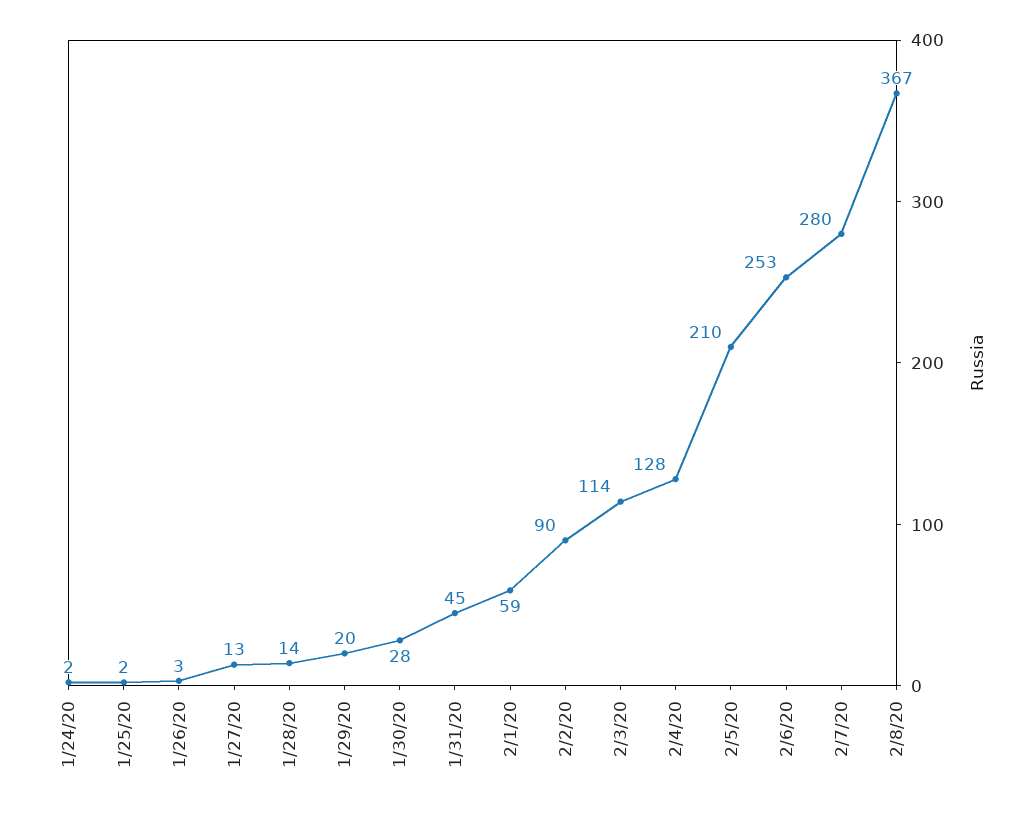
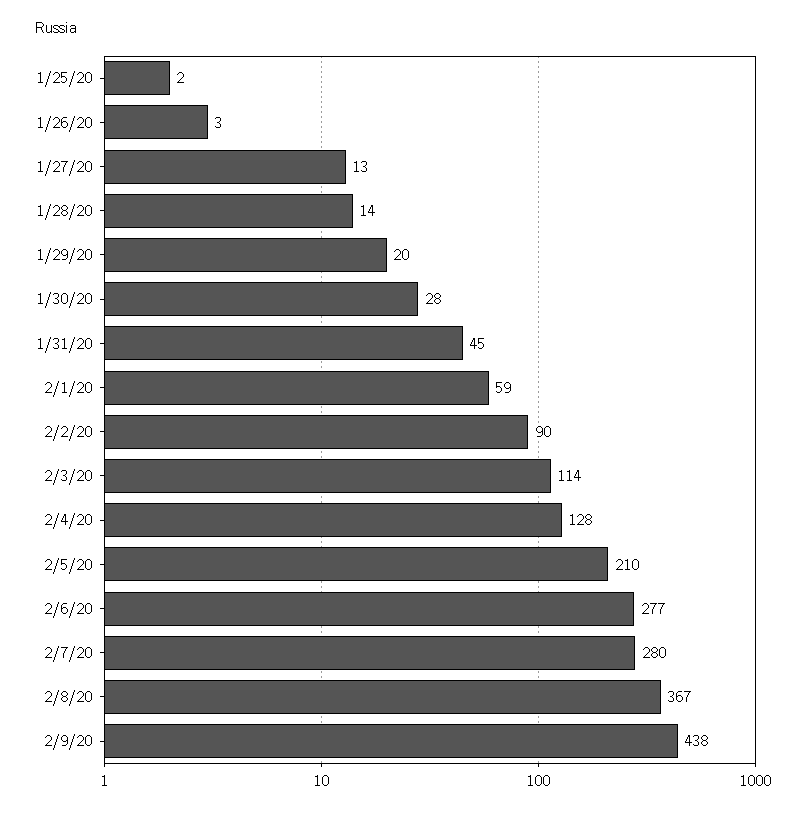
1/24/20: 2 -> none
2/6/20: 253 -> 277
2/9/20: none -> 438

